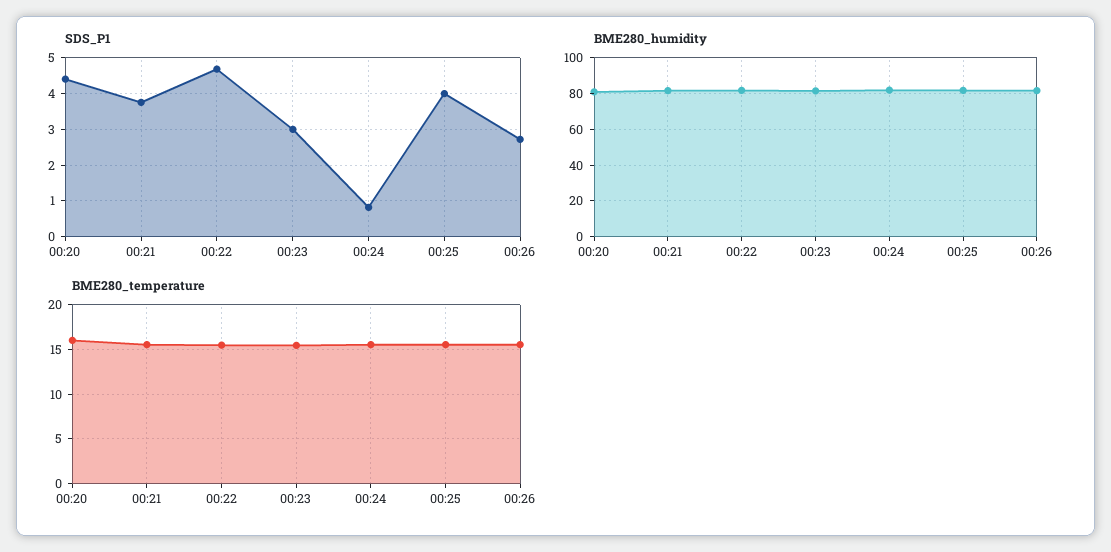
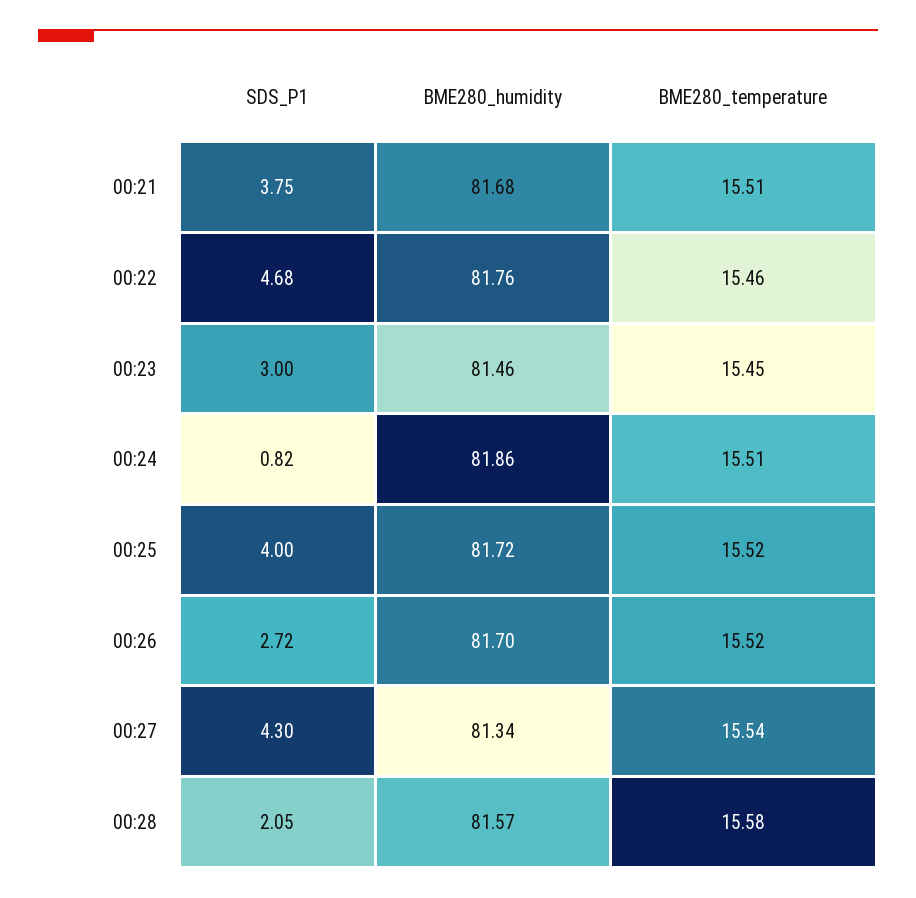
SDS_P1, 00:20: 4.4 -> none
BME280_humidity, 00:20: 80 -> none
BME280_temperature, 00:20: 16 -> none
SDS_P1, 00:27: none -> 4.3
BME280_humidity, 00:27: none -> 81.34
BME280_temperature, 00:27: none -> 15.54
SDS_P1, 00:28: none -> 2.05
BME280_humidity, 00:28: none -> 81.57
BME280_temperature, 00:28: none -> 15.58

